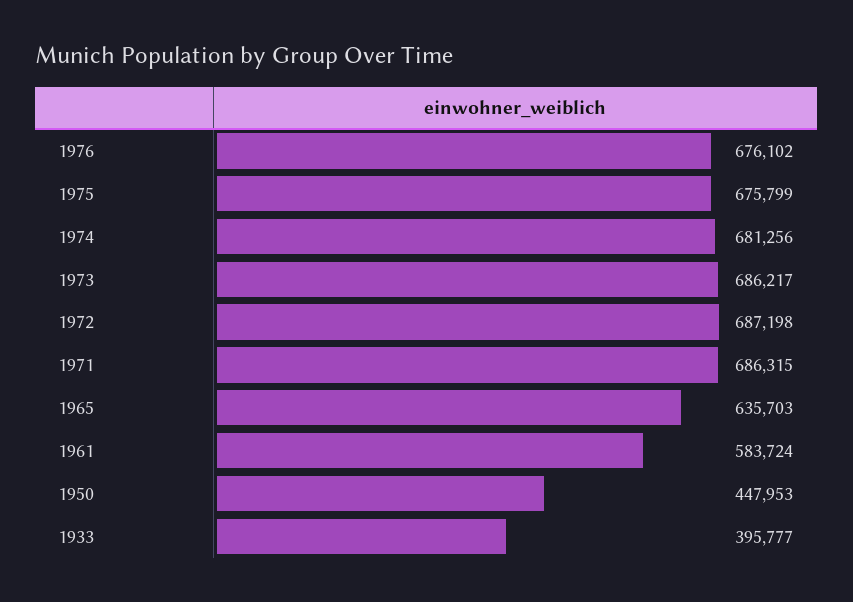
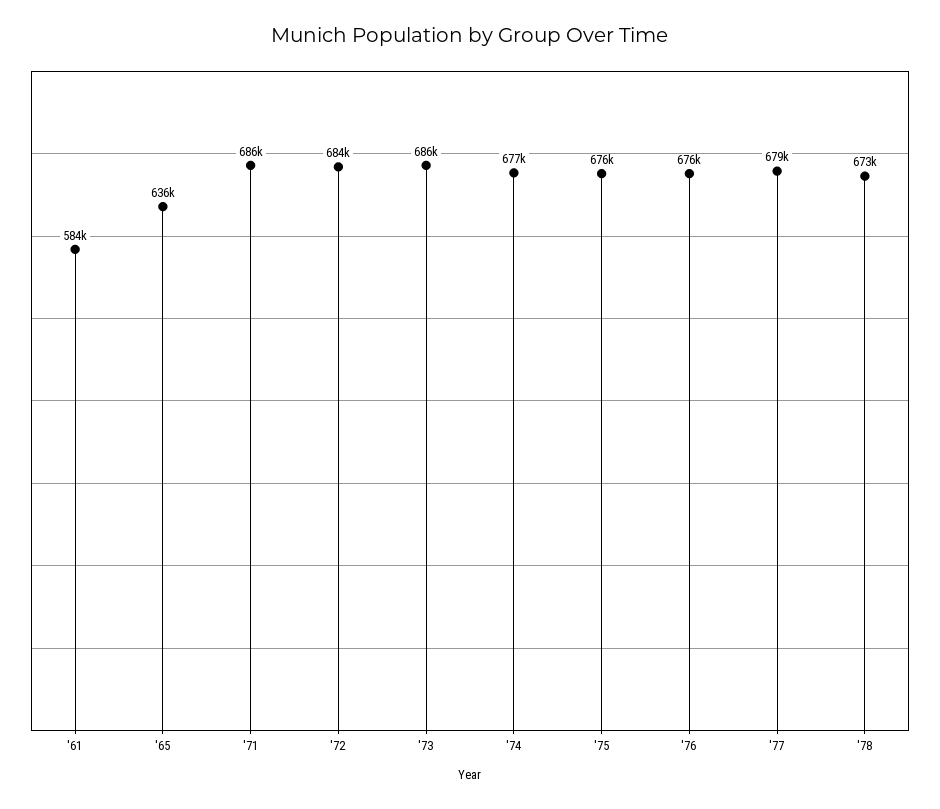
1974: 681256 -> 677000
1972: 687198 -> 684000
1950: 447953 -> none
1933: 395777 -> none
'77: none -> 679000
'78: none -> 673000

